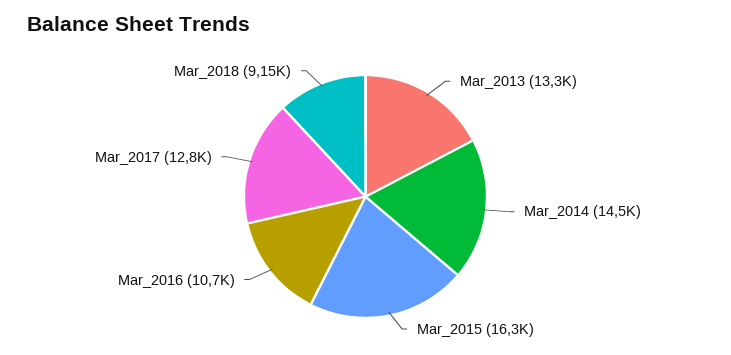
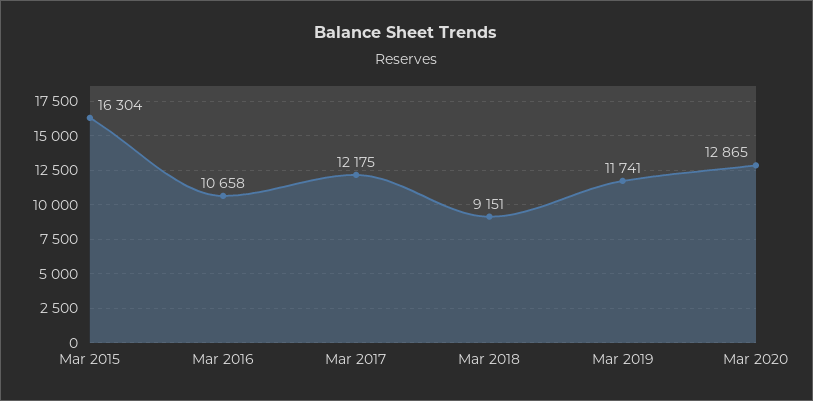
Mar_2013: 13300 -> none
Mar_2014: 14500 -> none
Mar_2017: 12800 -> 12175
Mar 2019: none -> 11741
Mar 2020: none -> 12865

